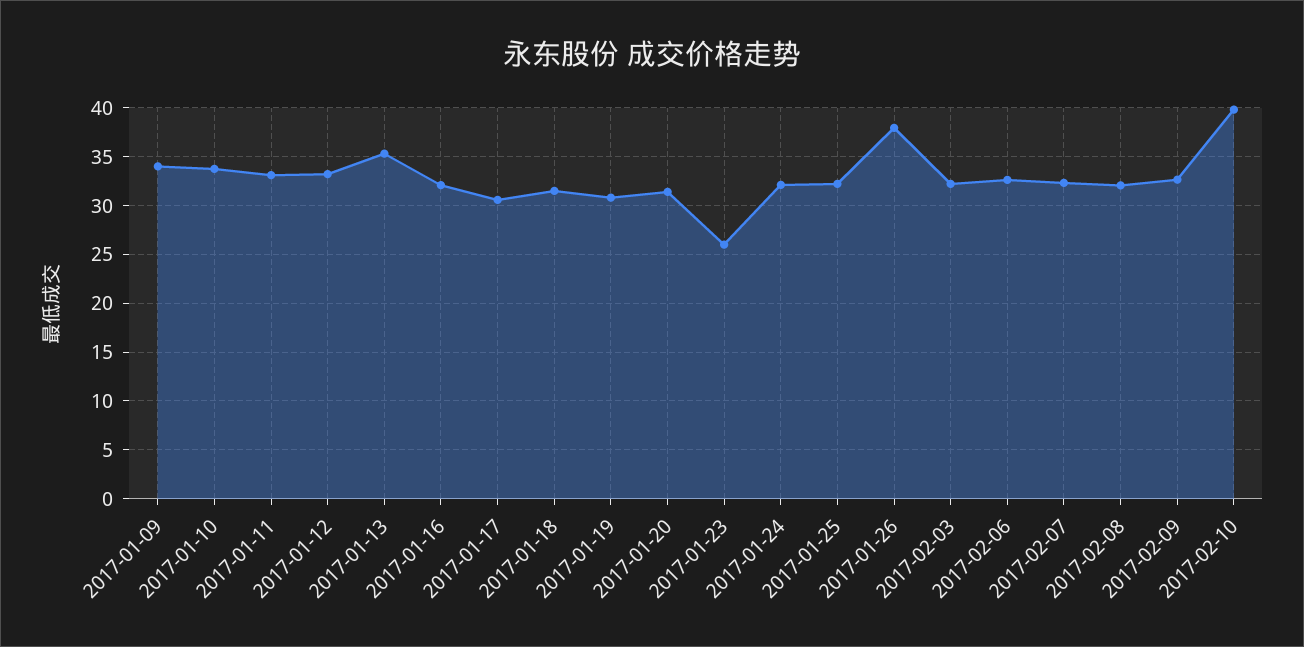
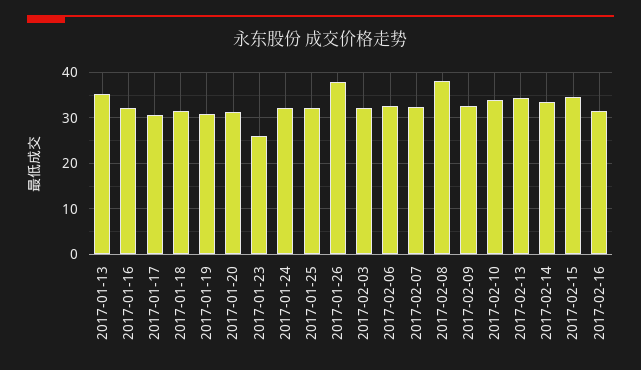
2017-01-09: 34 -> none
2017-01-10: 34 -> none
2017-01-11: 33 -> none
2017-01-12: 33 -> none
2017-02-08: 32 -> 38
2017-02-10: 40 -> 34
2017-02-13: none -> 34
2017-02-14: none -> 34
2017-02-15: none -> 34
2017-02-16: none -> 32

